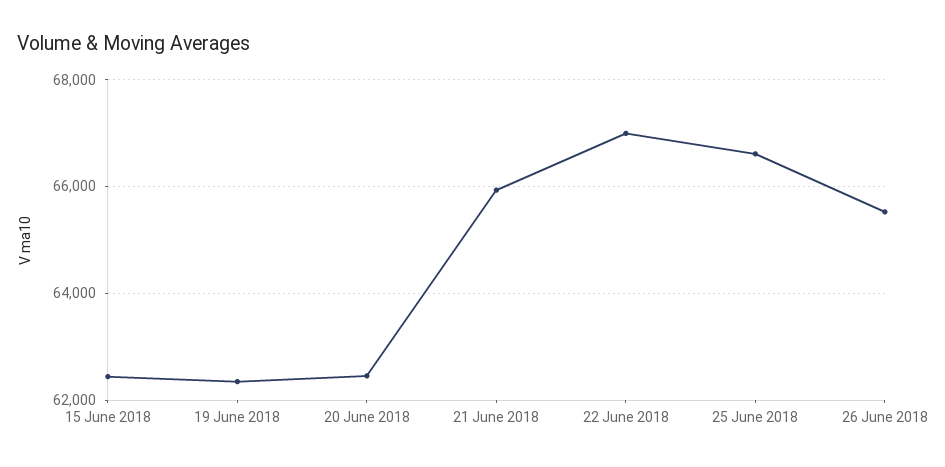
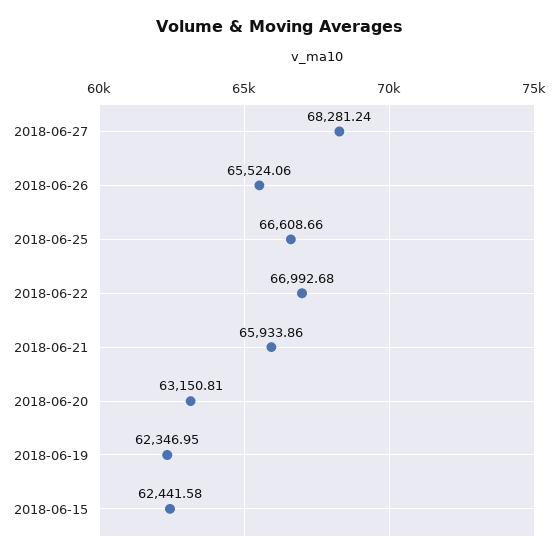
20 June 2018: 62400 -> 63150.81
2018-06-27: none -> 68281.24

